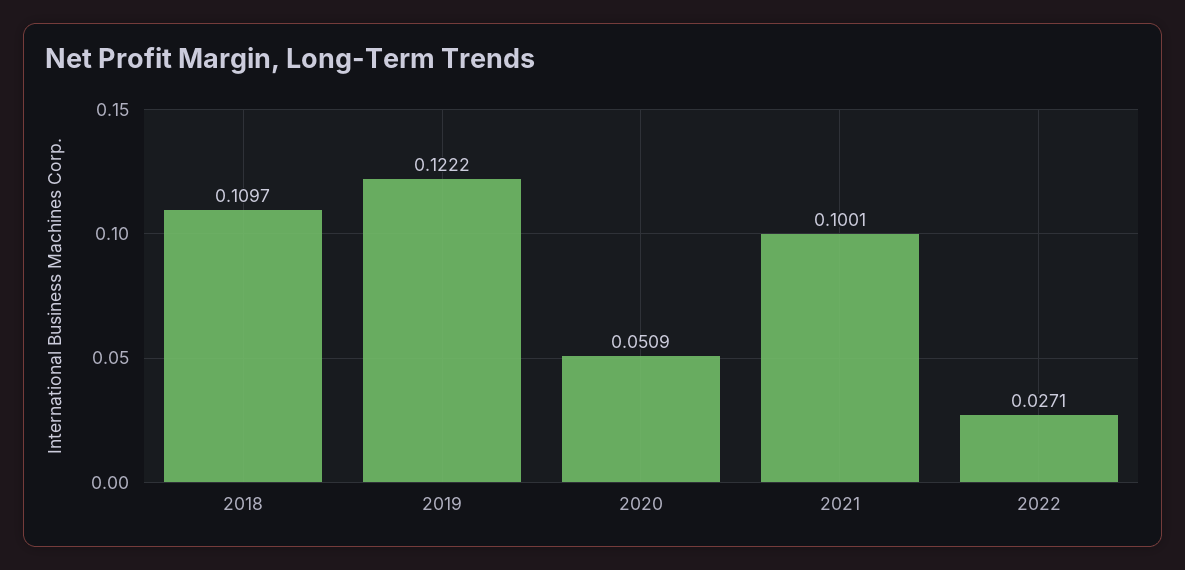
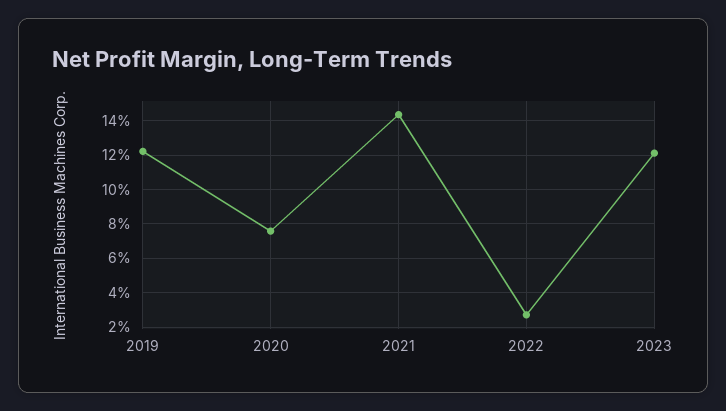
2018: 0.1097 -> none
2020: 0.0509 -> 0.075
2021: 0.1001 -> 0.145
2023: none -> 0.12

